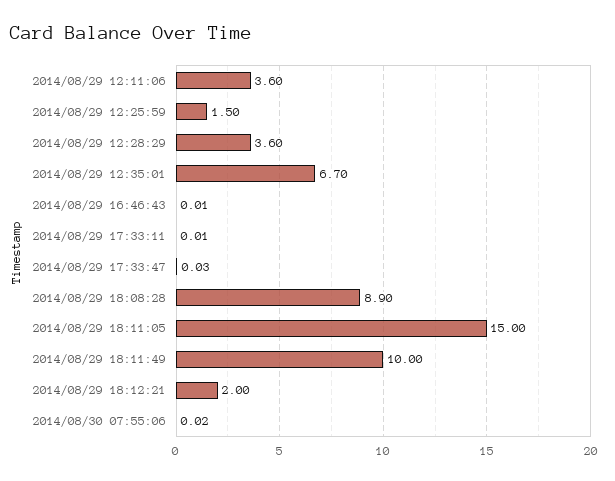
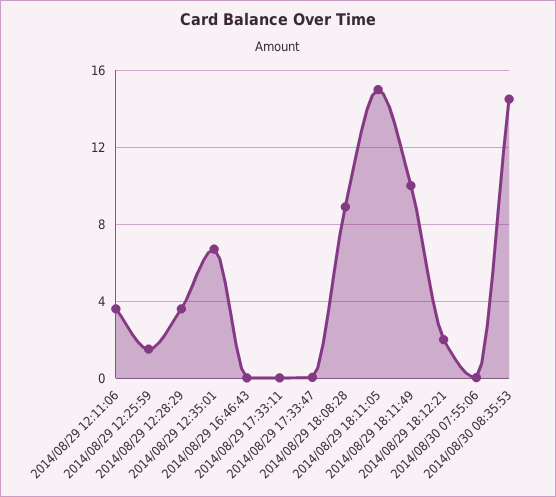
2014/08/30 08:35:53: none -> 14.5

